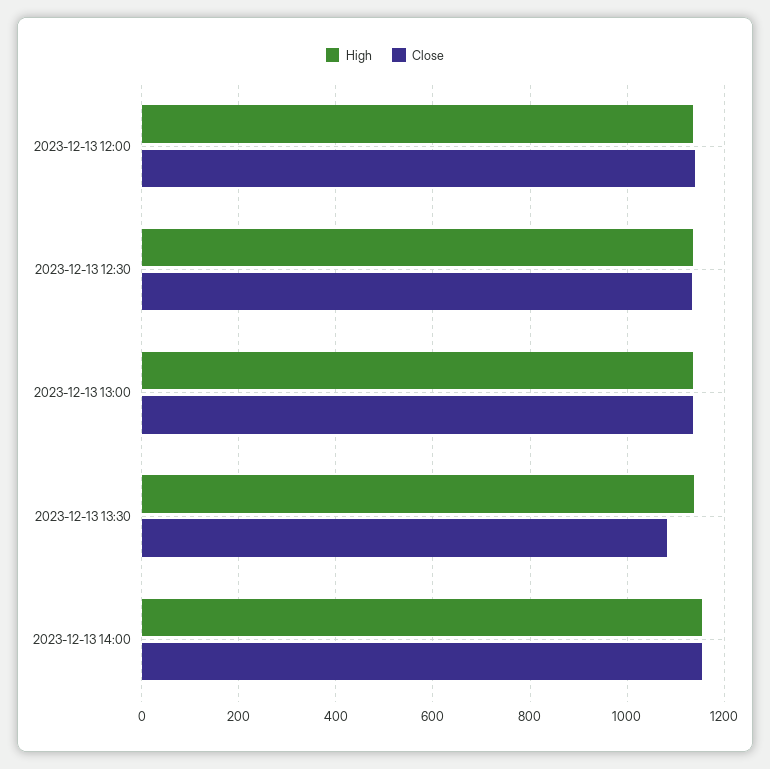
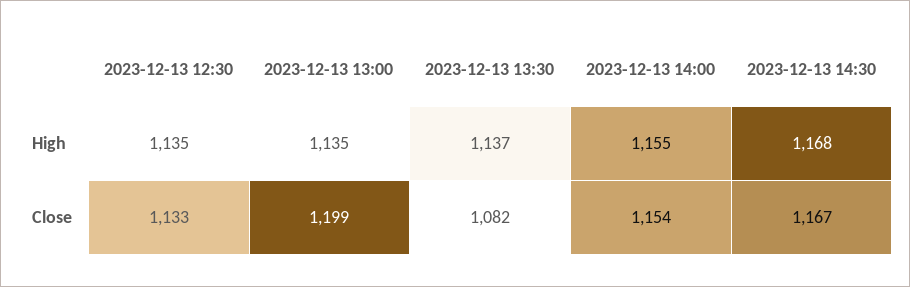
High, 2023-12-13 12:00: 1140 -> none
Close, 2023-12-13 12:00: 1140 -> none
Close, 2023-12-13 13:00: 1140 -> 1199
High, 2023-12-13 14:30: none -> 1168
Close, 2023-12-13 14:30: none -> 1167

